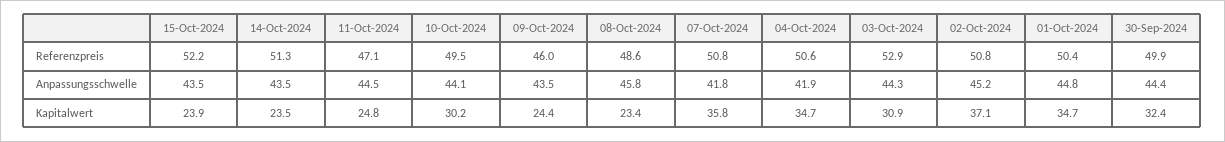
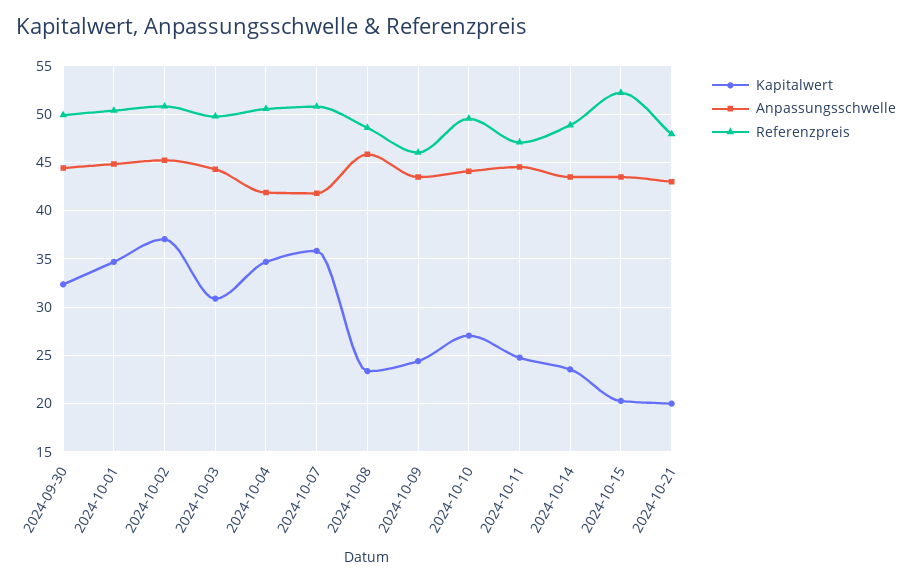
Referenzpreis, 14-Oct-2024: 51.3 -> 49
Referenzpreis, 03-Oct-2024: 52.9 -> 50
Kapitalwert, 15-Oct-2024: 23.9 -> 20
Kapitalwert, 10-Oct-2024: 30.2 -> 27
Kapitalwert, 2024-10-21: none -> 20
Anpassungsschwelle, 2024-10-21: none -> 43
Referenzpreis, 2024-10-21: none -> 48

